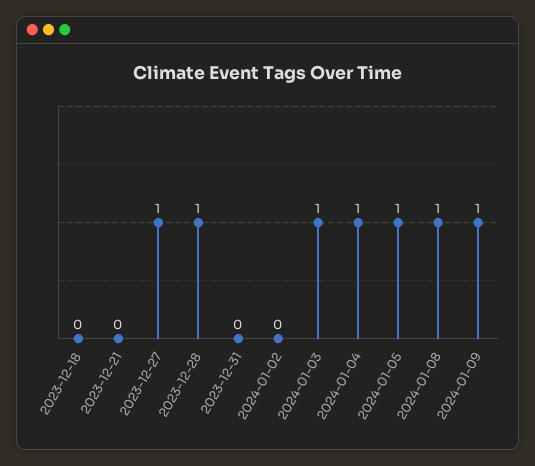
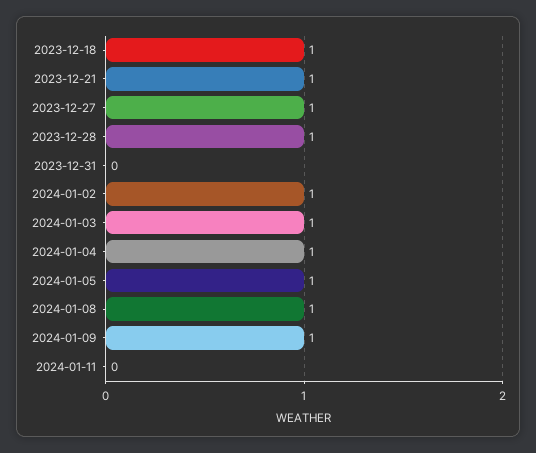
2023-12-18: 0 -> 1
2023-12-21: 0 -> 1
2024-01-02: 0 -> 1
2024-01-11: none -> 0

